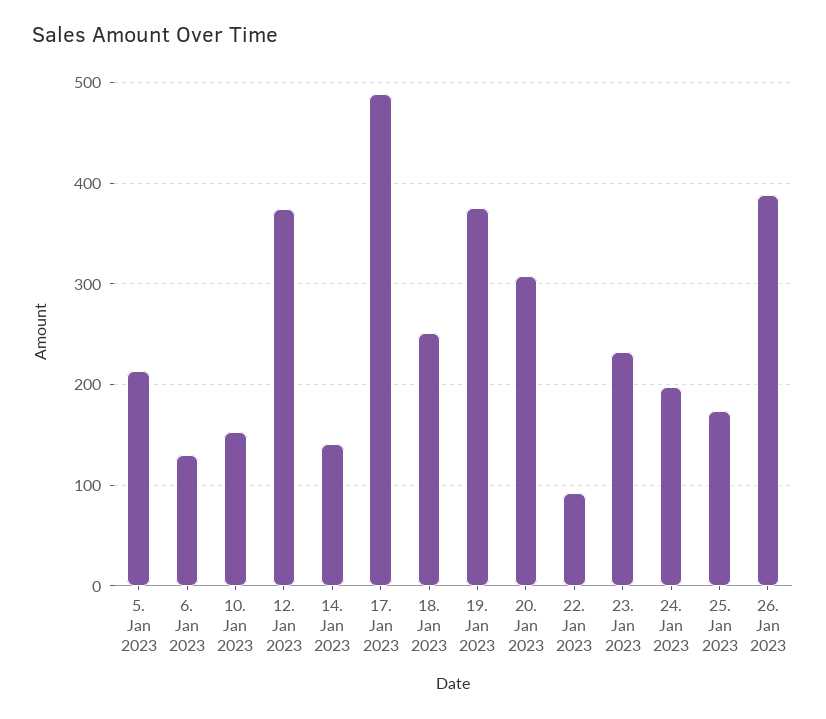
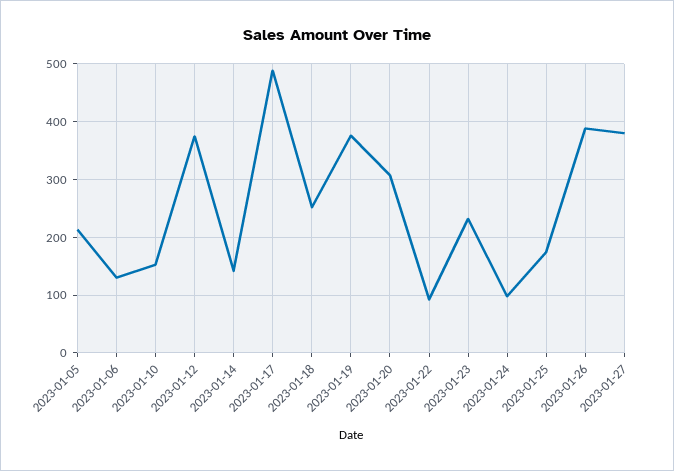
24. Jan 2023: 200 -> 100
2023-01-27: none -> 380

